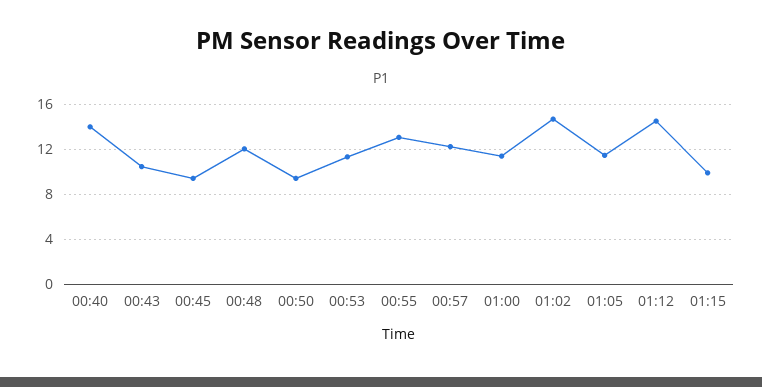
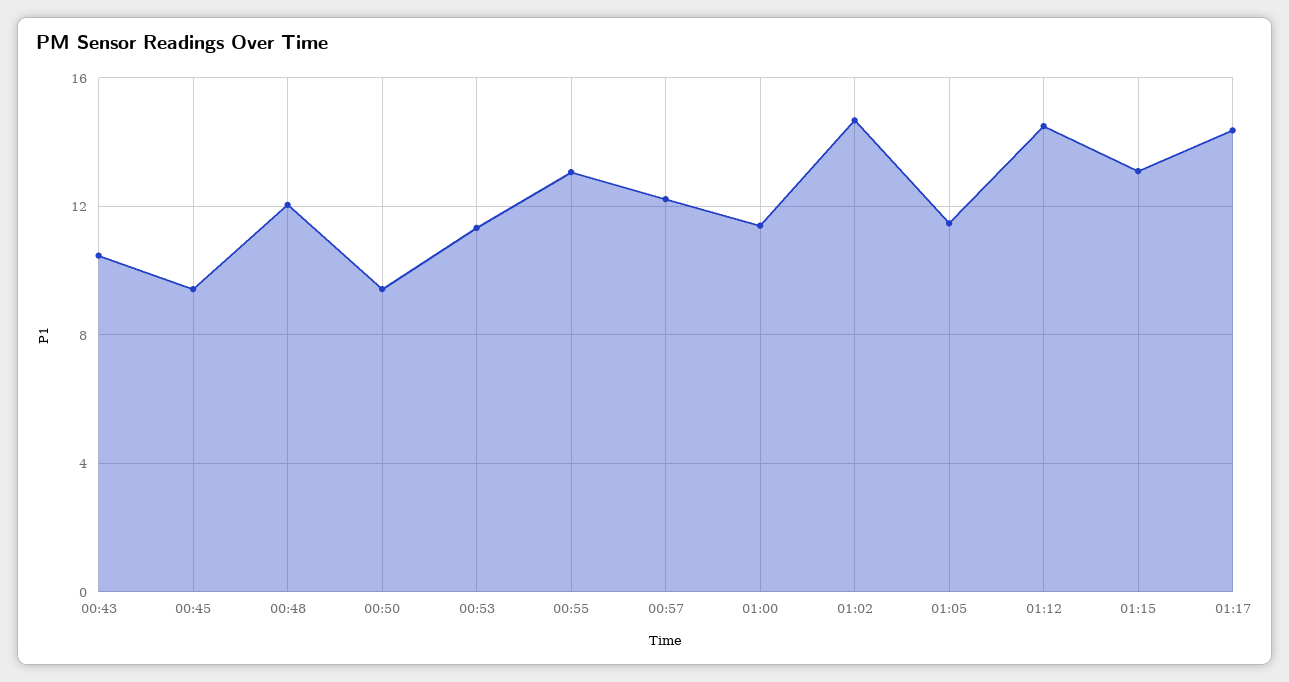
00:40: 14 -> none
01:15: 10 -> 13
01:17: none -> 14.5

